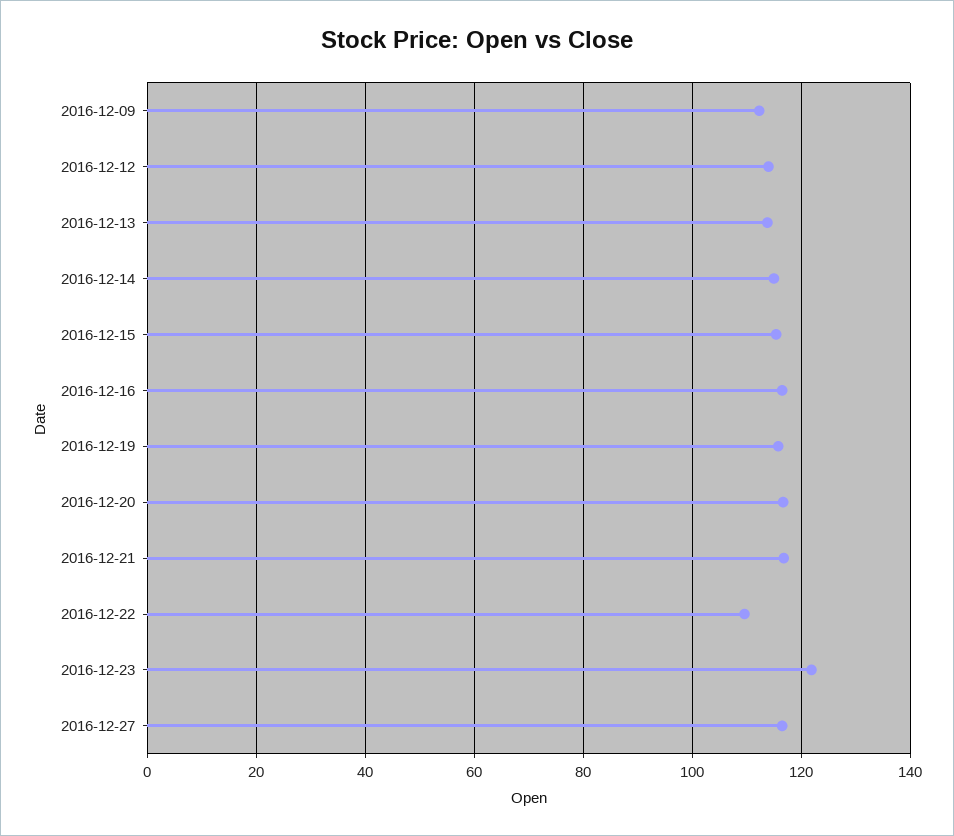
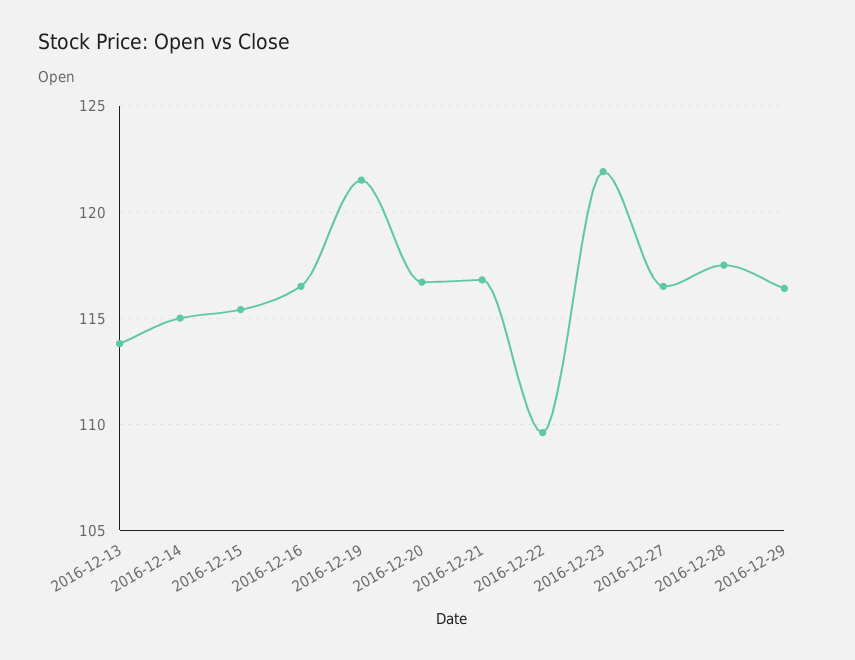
2016-12-09: 112 -> none
2016-12-12: 114 -> none
2016-12-19: 116 -> 121.5
2016-12-28: none -> 117.5
2016-12-29: none -> 116.5

